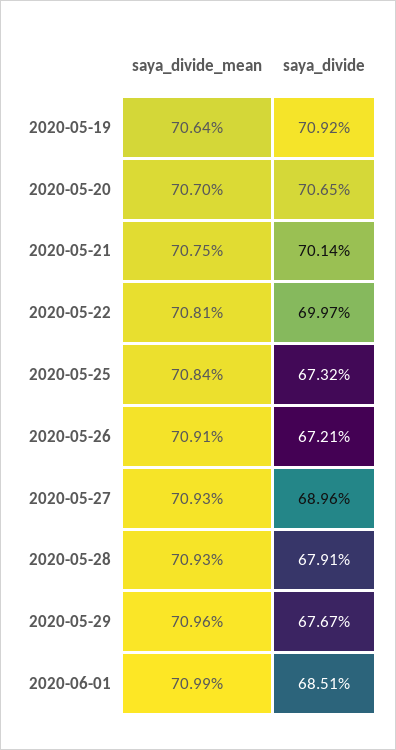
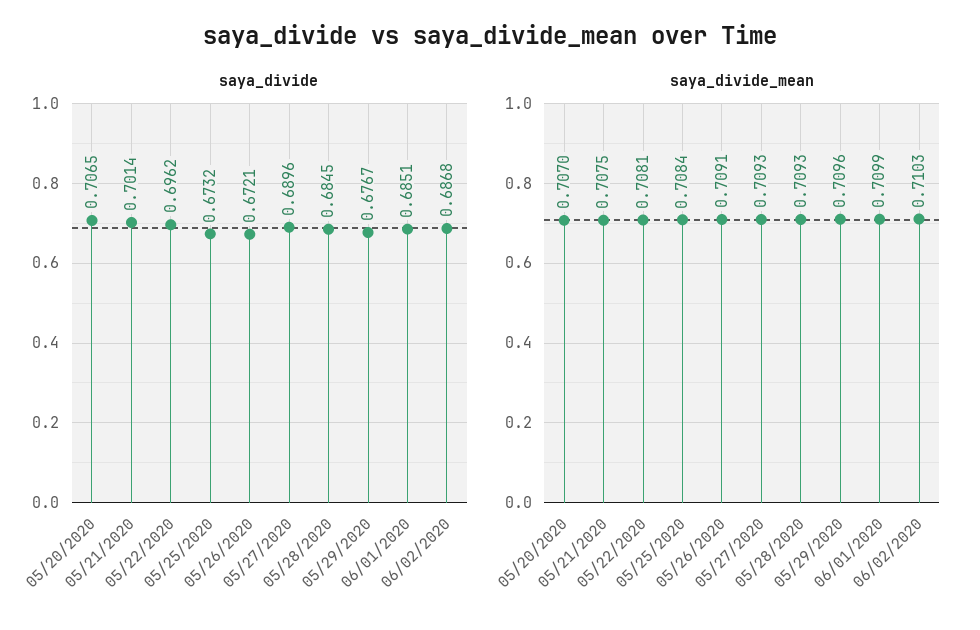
saya_divide_mean, 2020-05-19: 0.7064 -> none
saya_divide, 2020-05-19: 0.7092 -> none
saya_divide, 2020-05-22: 0.6997 -> 0.6962
saya_divide, 2020-05-28: 0.6791 -> 0.6845
saya_divide, 06/02/2020: none -> 0.6868
saya_divide_mean, 06/02/2020: none -> 0.7103

